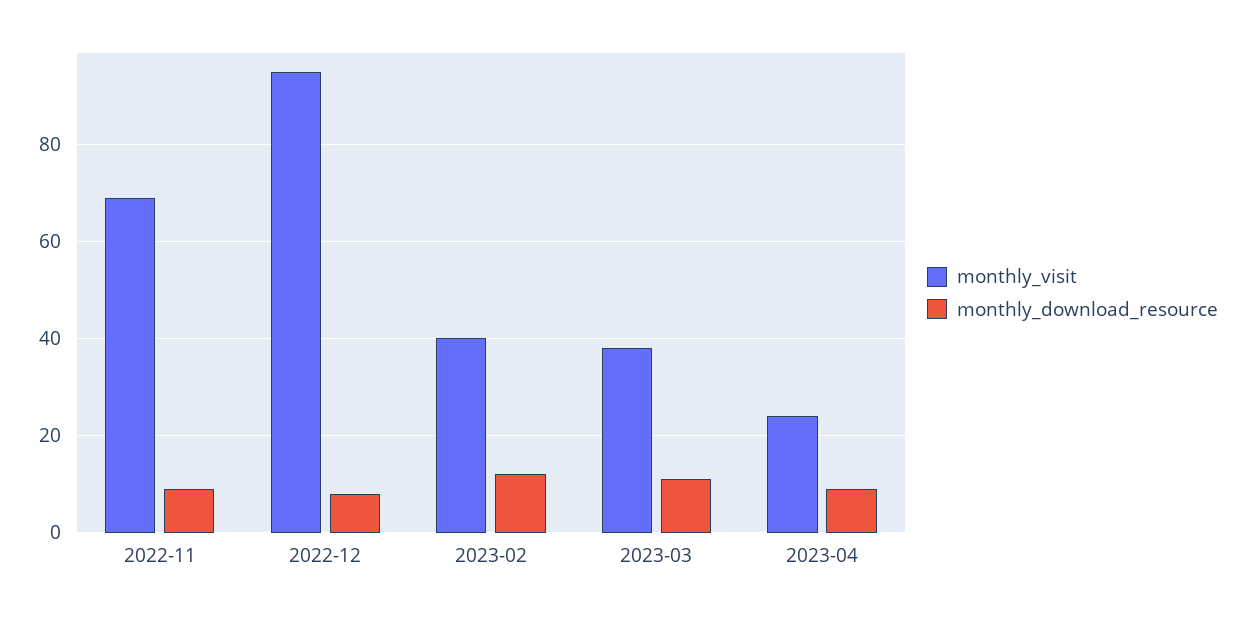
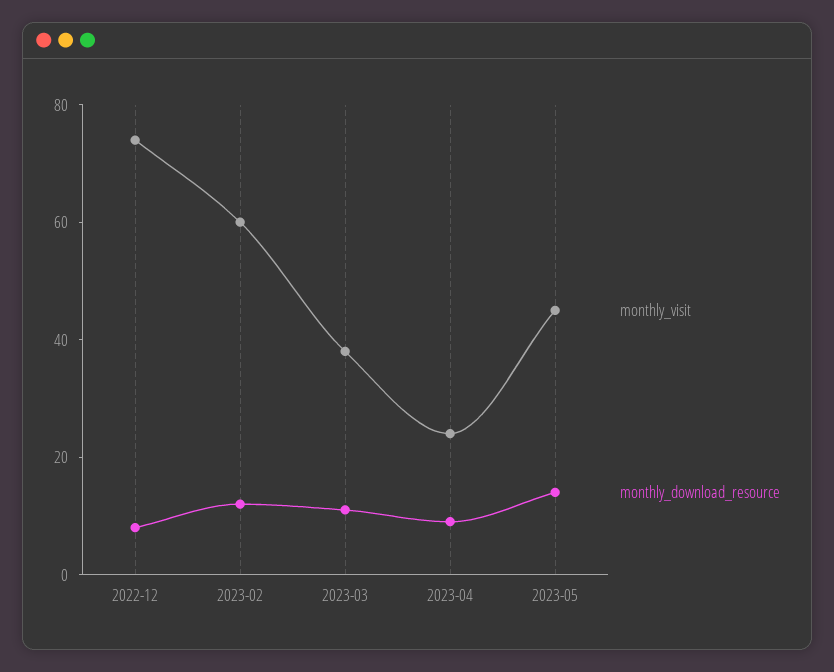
monthly_visit, 2022-11: 70 -> none
monthly_download_resource, 2022-11: 10 -> none
monthly_visit, 2022-12: 95 -> 75
monthly_visit, 2023-02: 40 -> 60
monthly_visit, 2023-05: none -> 45
monthly_download_resource, 2023-05: none -> 15

